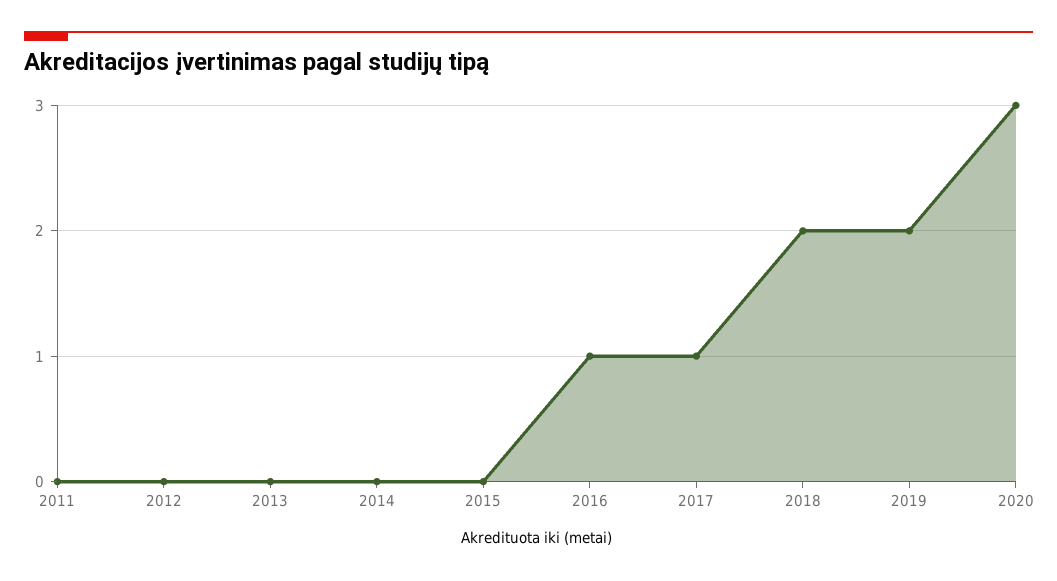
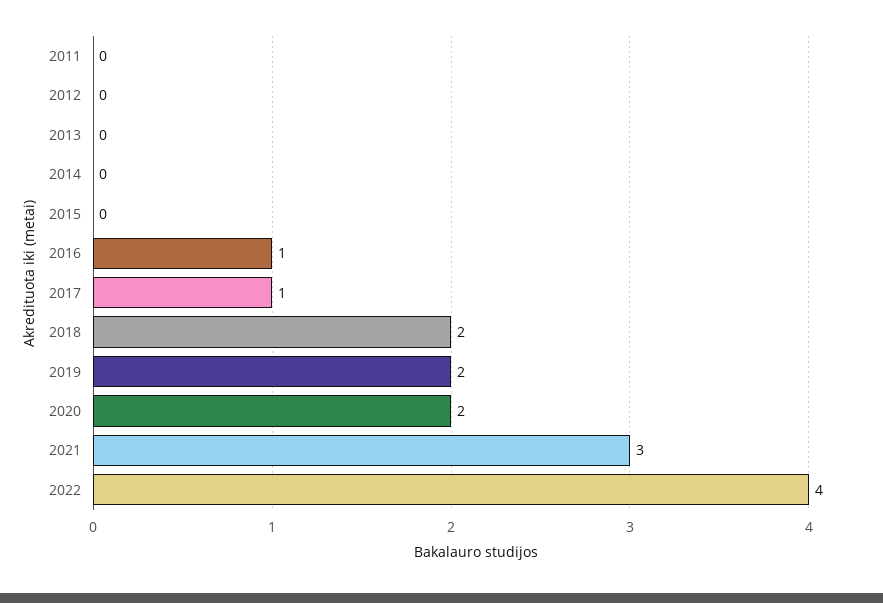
2020: 3 -> 2
2021: none -> 3
2022: none -> 4

